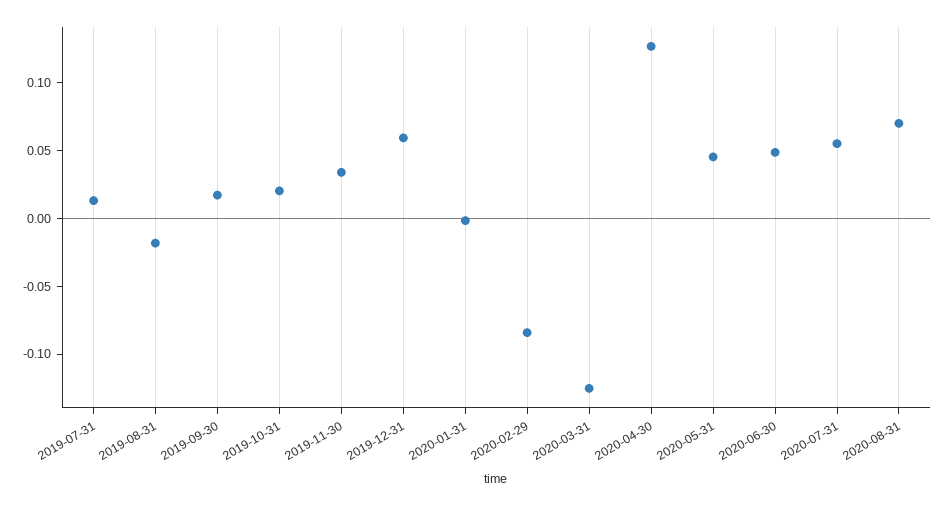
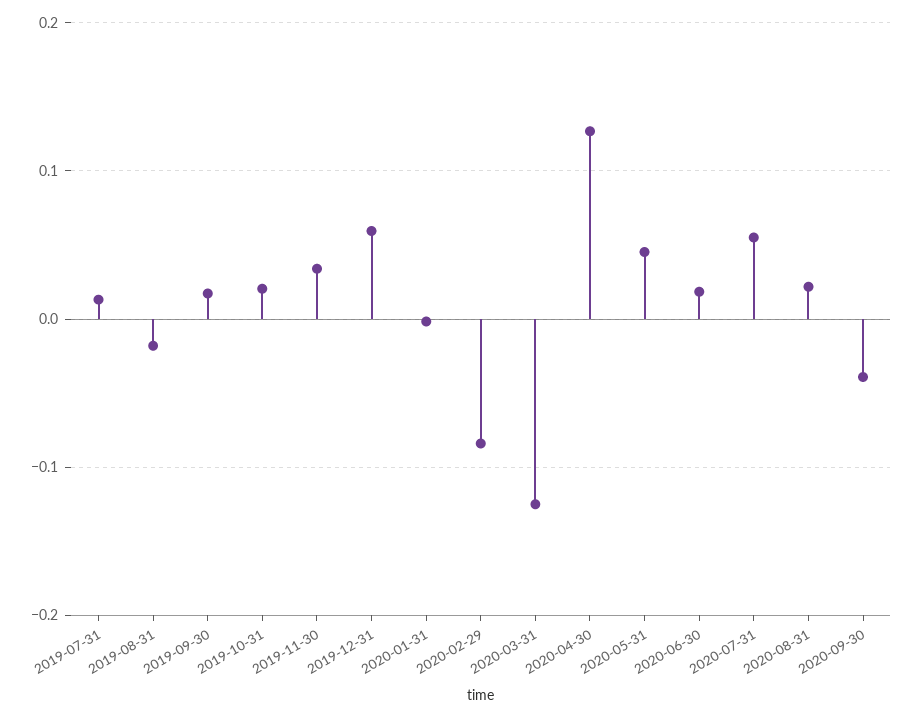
2020-06-30: 0.05 -> 0.02
2020-08-31: 0.07 -> 0.02
2020-09-30: none -> -0.04

